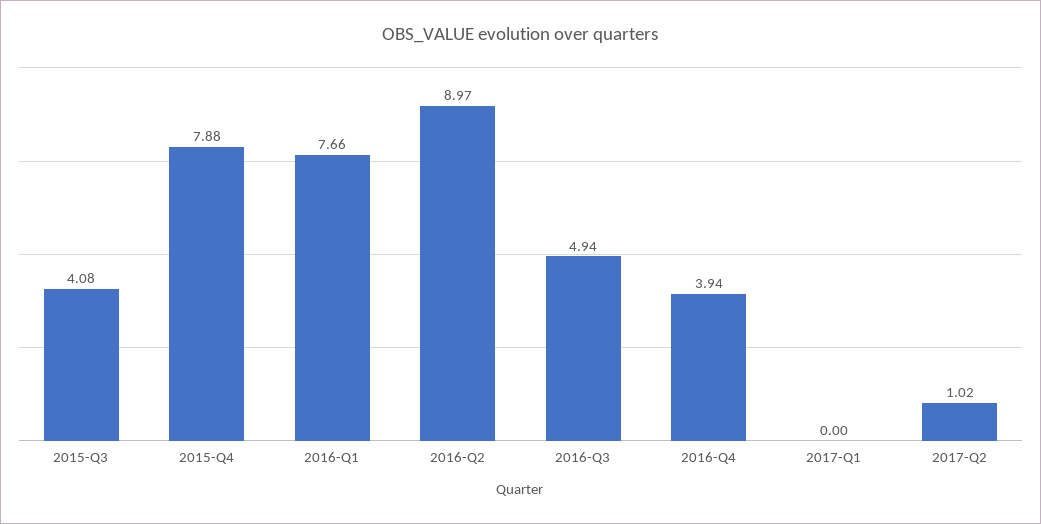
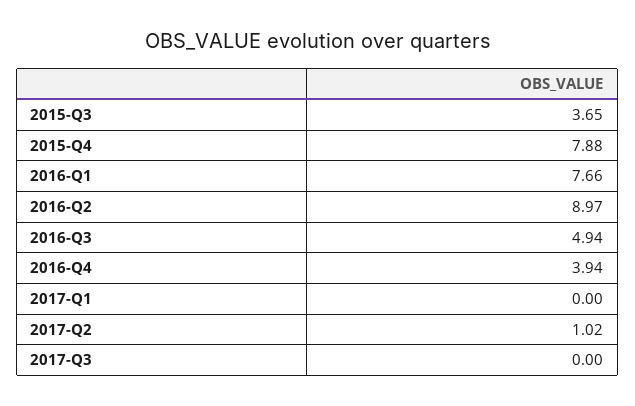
2015-Q3: 4.08 -> 3.65
2017-Q3: none -> 0

